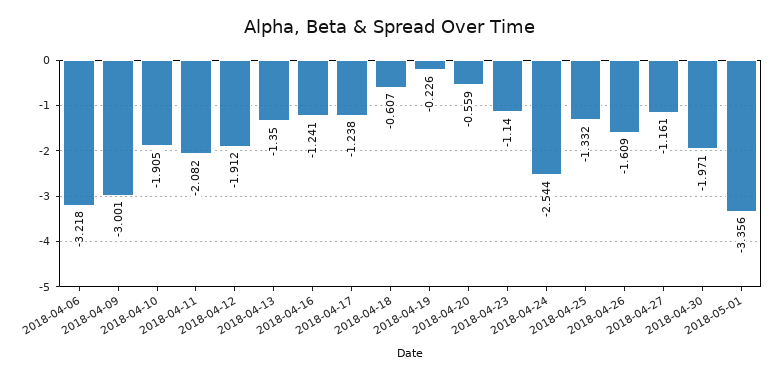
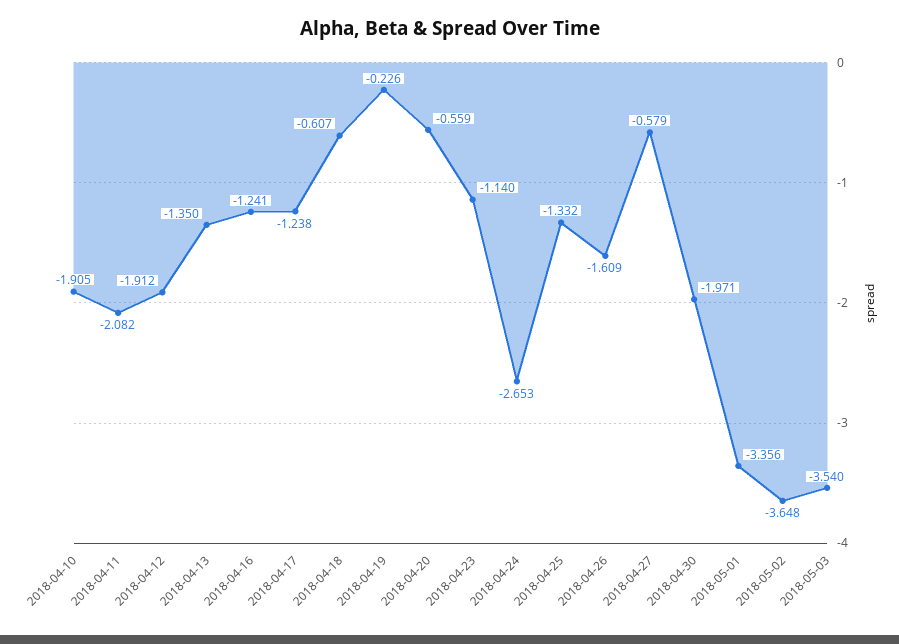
2018-04-06: -3.218 -> none
2018-04-09: -3.001 -> none
2018-04-24: -2.544 -> -2.653
2018-04-27: -1.161 -> -0.579
2018-05-02: none -> -3.648
2018-05-03: none -> -3.54

